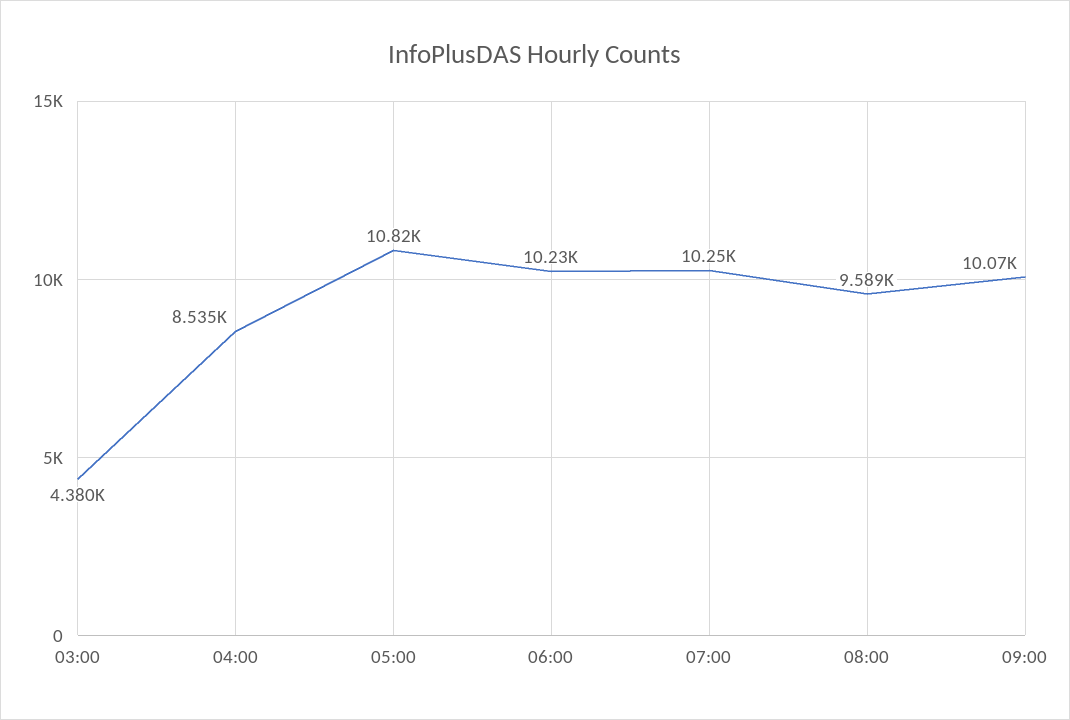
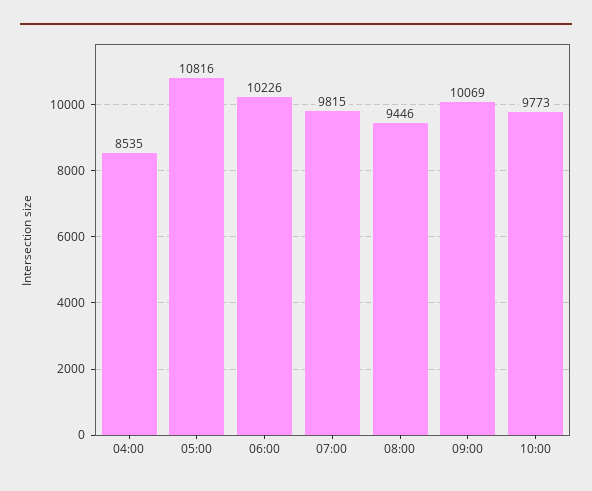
03:00: 4380 -> none
07:00: 10250 -> 9815
08:00: 9589 -> 9446
10:00: none -> 9773

